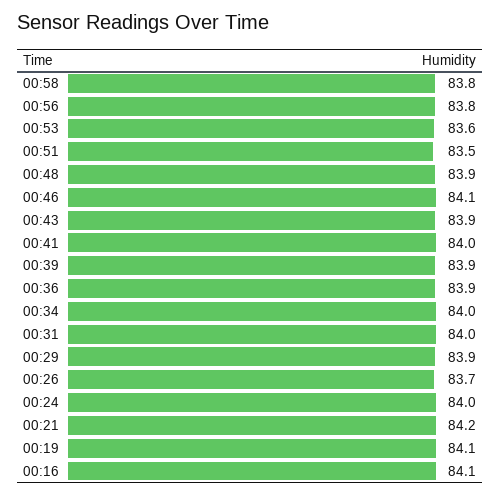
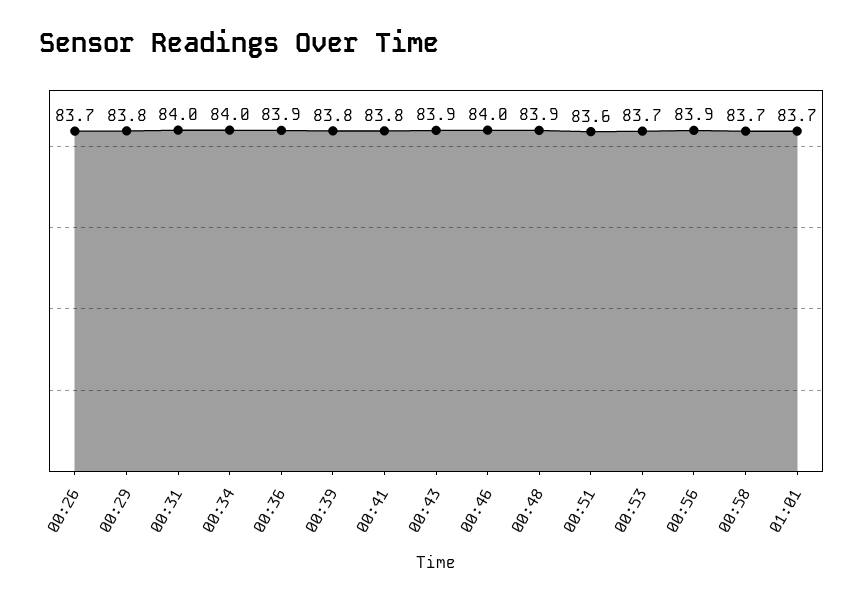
00:58: 83.8 -> 83.7
00:56: 83.8 -> 83.9
00:53: 83.6 -> 83.7
00:51: 83.5 -> 83.6
00:46: 84.1 -> 84
00:41: 84 -> 83.8
00:39: 83.9 -> 83.8
00:29: 83.9 -> 83.8
00:24: 84 -> none
00:21: 84.2 -> none
00:19: 84.1 -> none
00:16: 84.1 -> none
01:01: none -> 83.7

